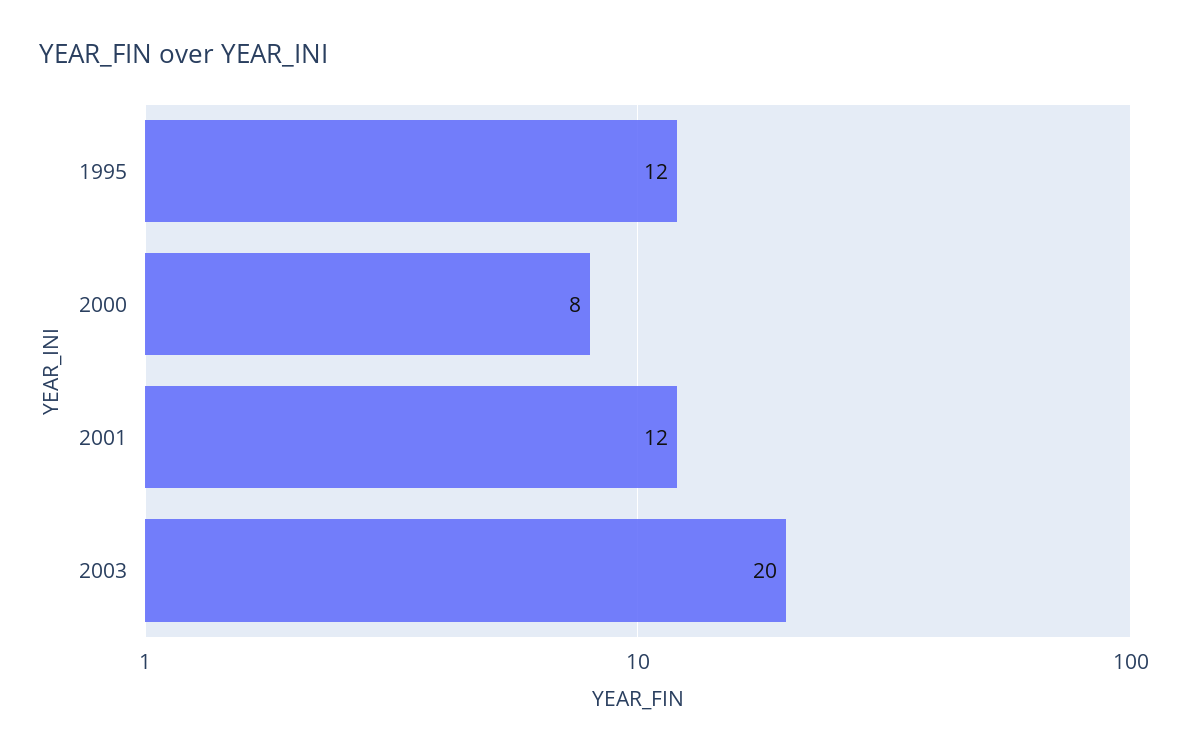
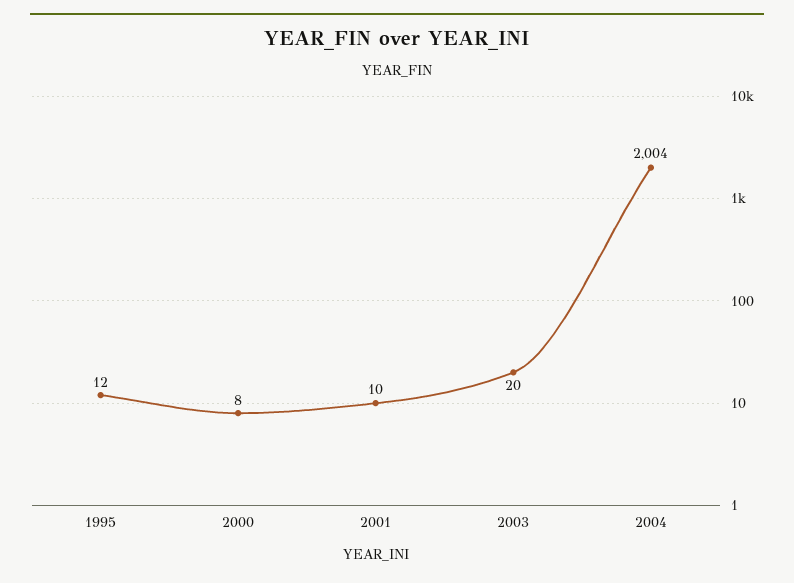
2001: 12 -> 10
2004: none -> 2004

